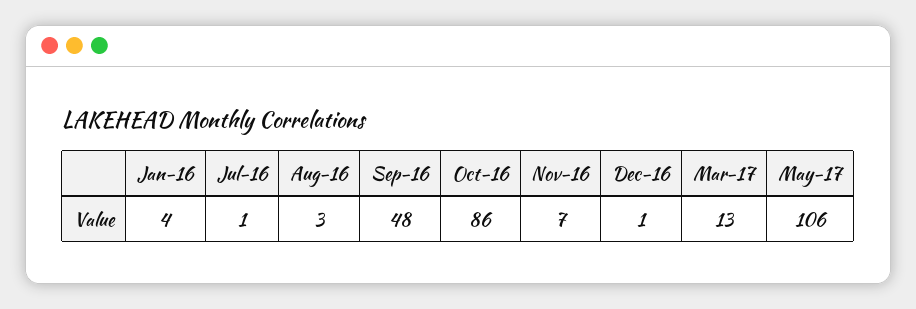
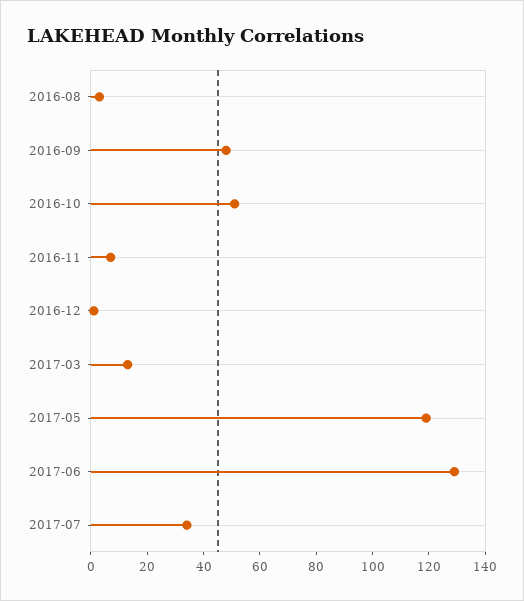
Jan-16: 4 -> none
Jul-16: 1 -> none
Oct-16: 86 -> 50
May-17: 106 -> 120
2017-06: none -> 130
2017-07: none -> 35

